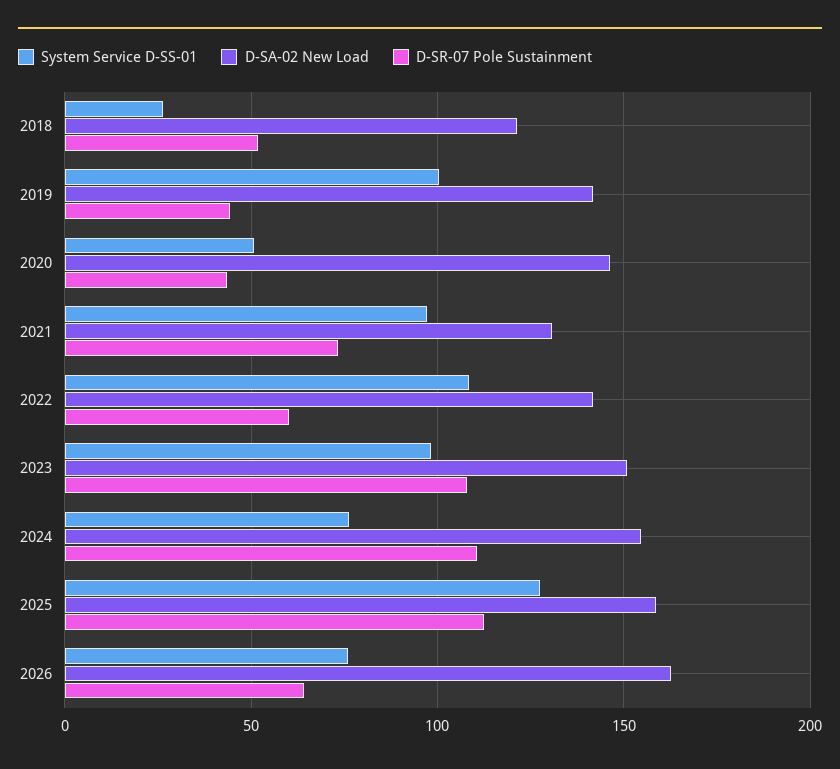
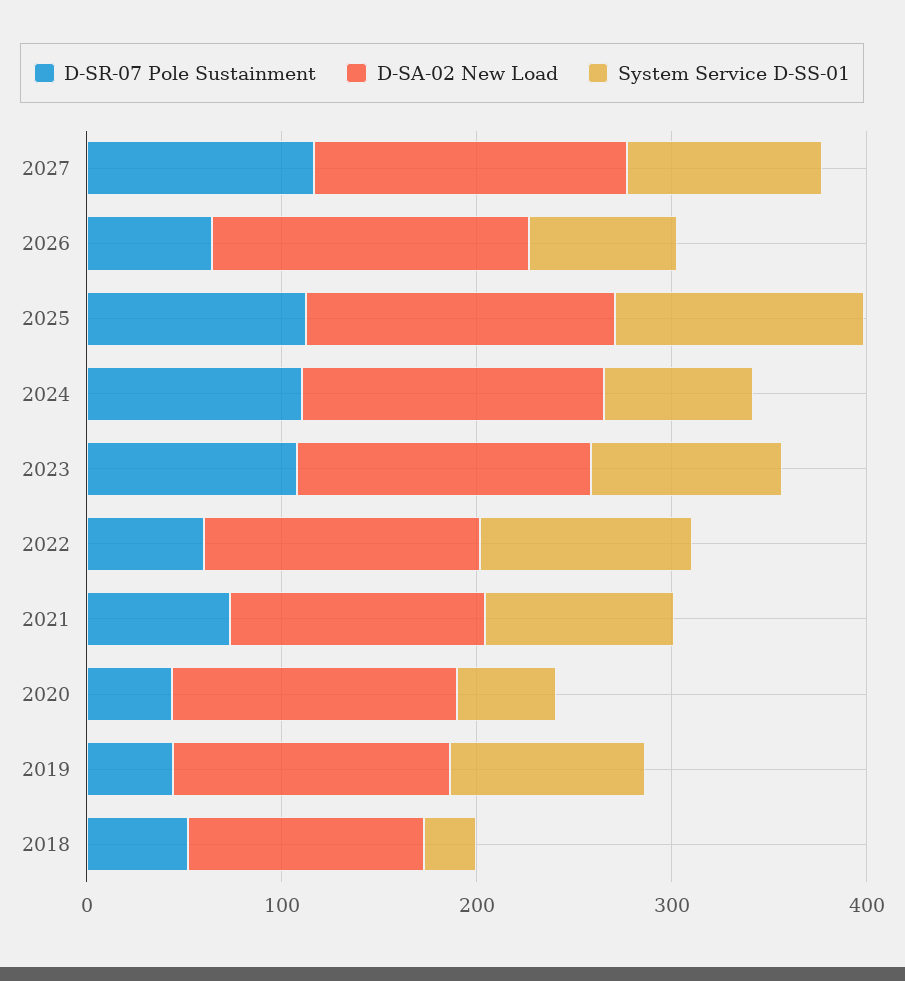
D-SR-07 Pole Sustainment, 2027: none -> 120
D-SA-02 New Load, 2027: none -> 160
System Service D-SS-01, 2027: none -> 100

